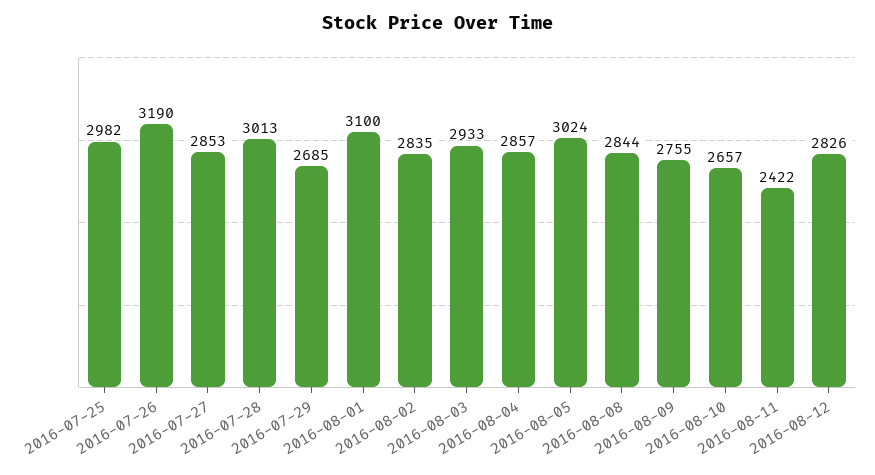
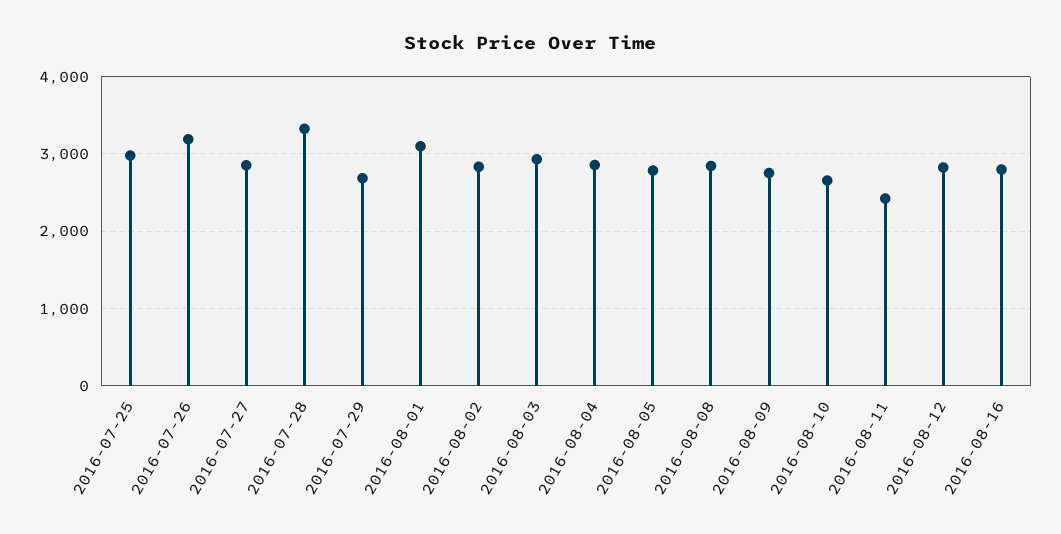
2016-07-28: 3013 -> 3300
2016-08-05: 3024 -> 2800
2016-08-16: none -> 2800

